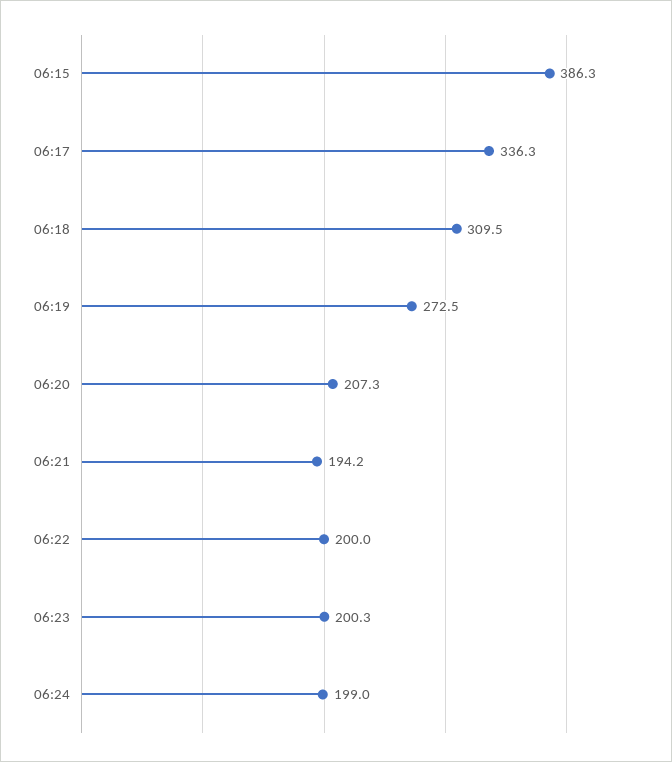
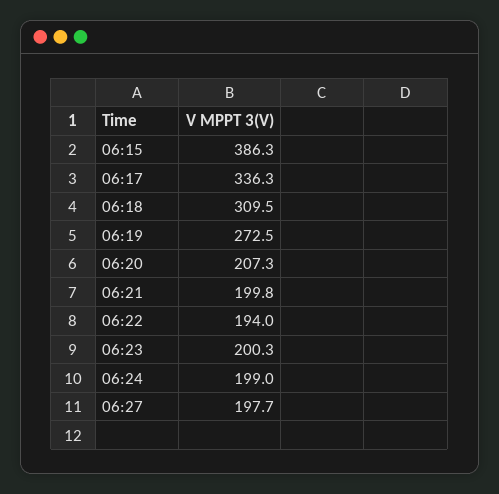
06:21: 194.2 -> 199.8
06:22: 200 -> 194
06:27: none -> 197.7

